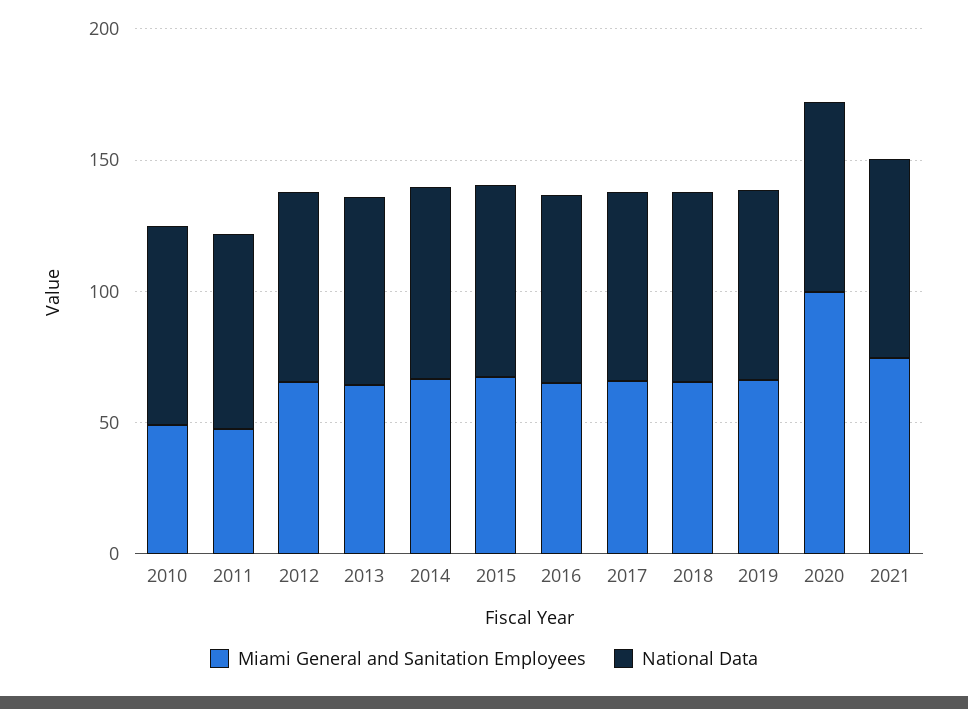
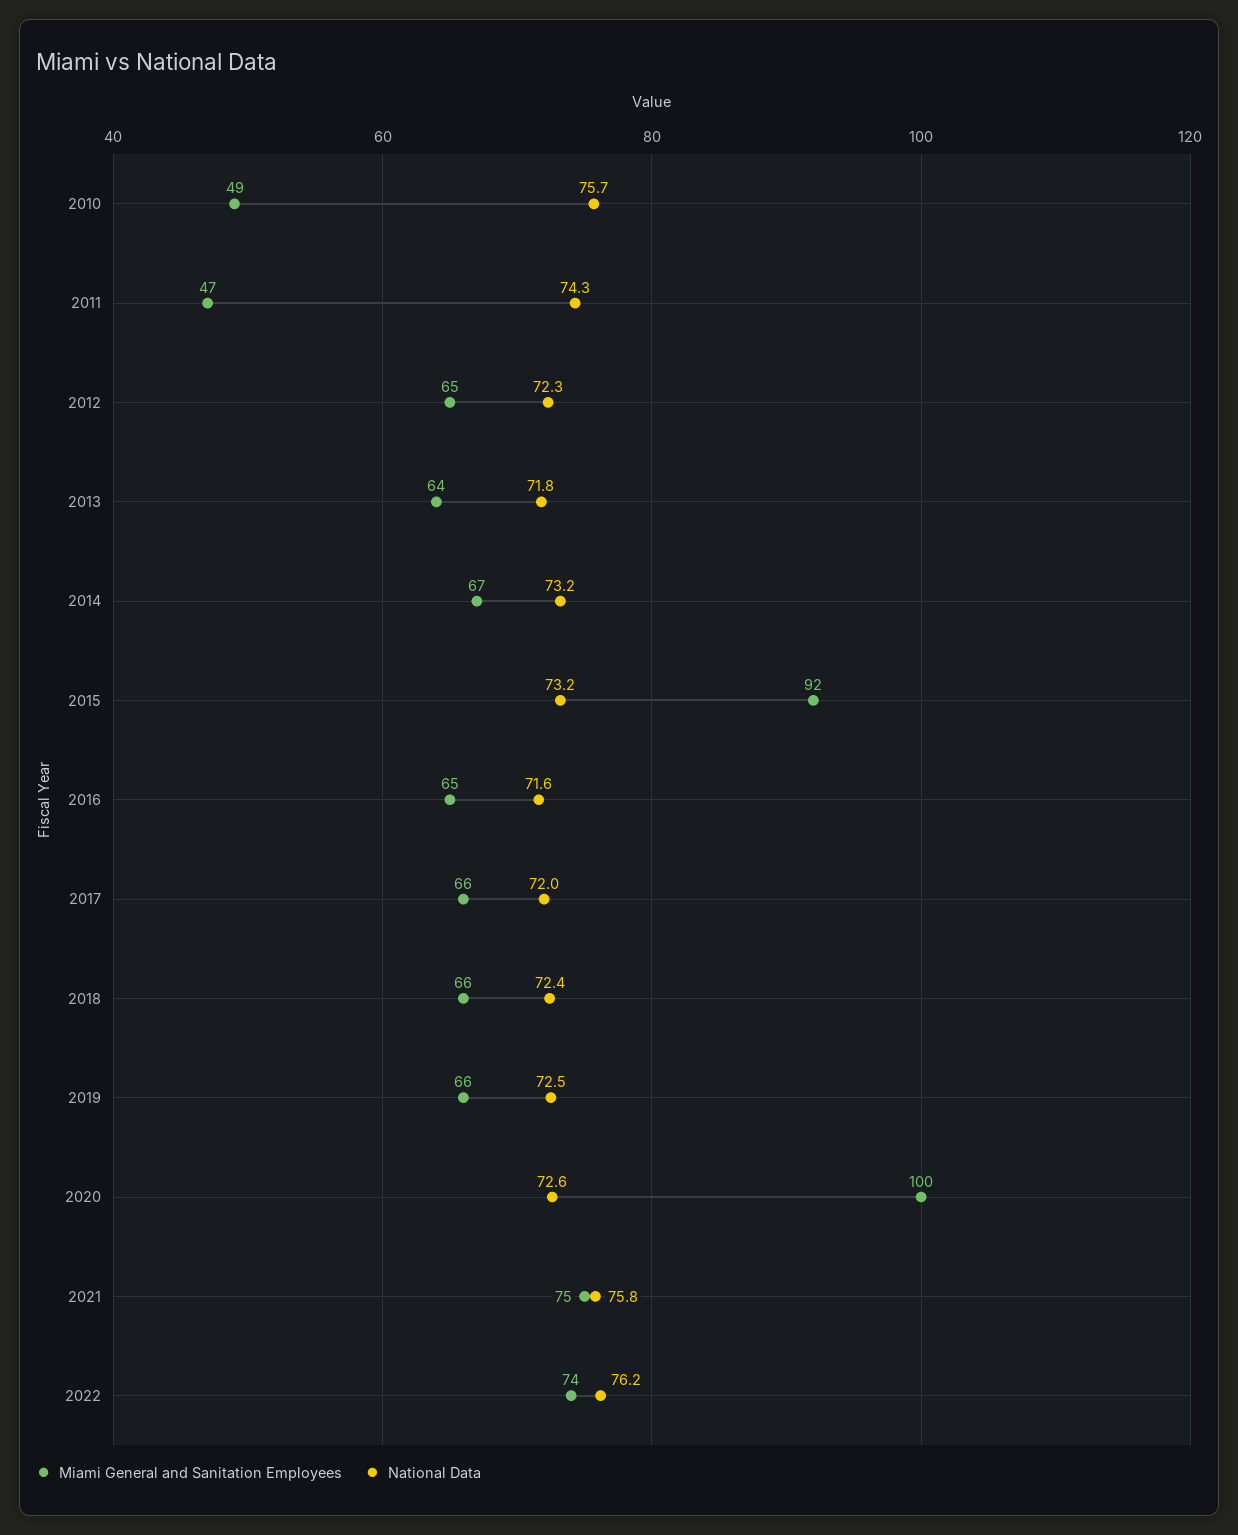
Miami General and Sanitation Employees, 2015: 70 -> 92
Miami General and Sanitation Employees, 2022: none -> 74
National Data, 2022: none -> 76.2

